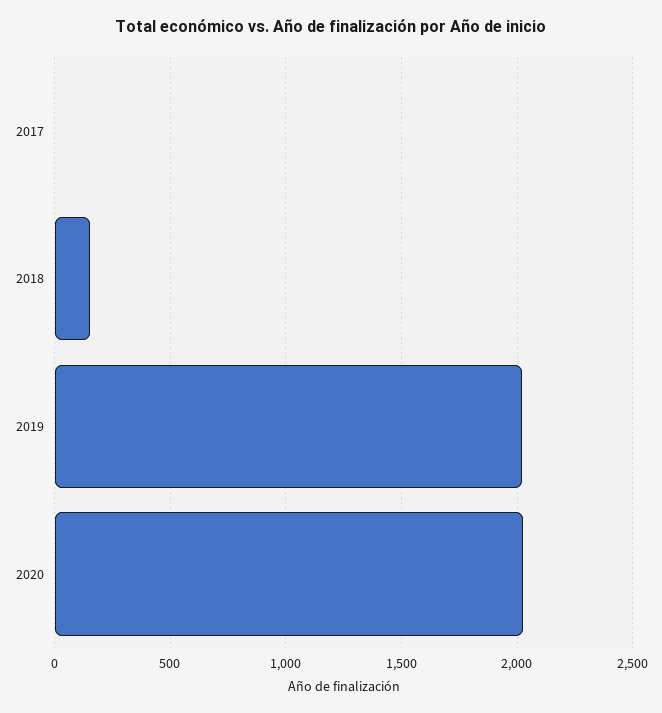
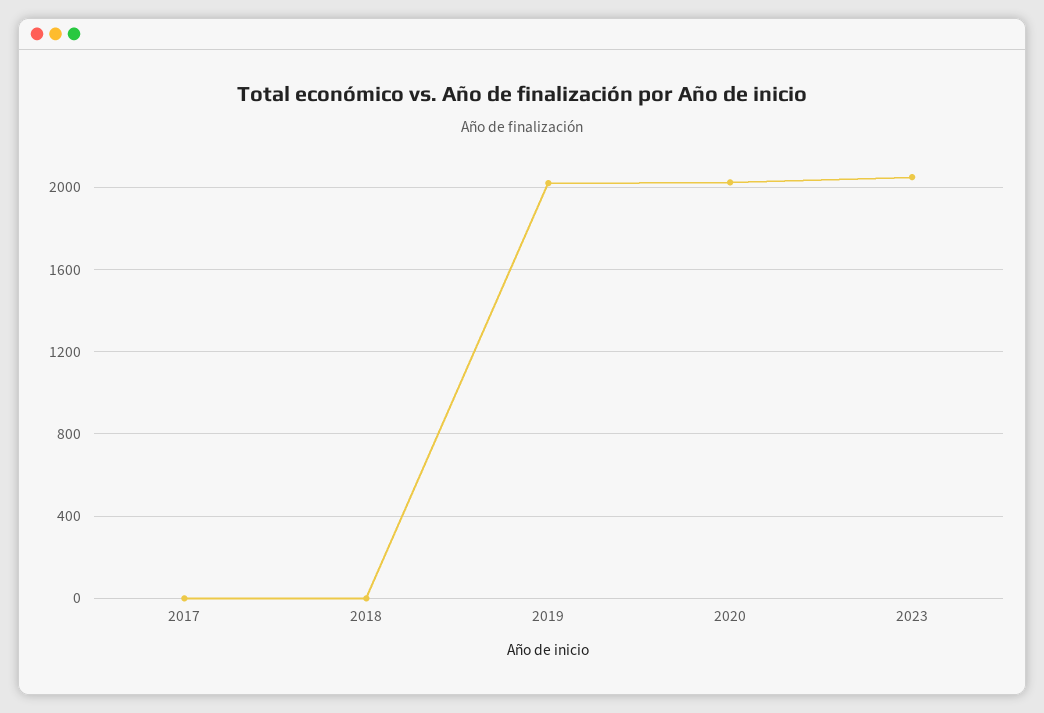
2018: 150 -> 0
2023: none -> 2050

